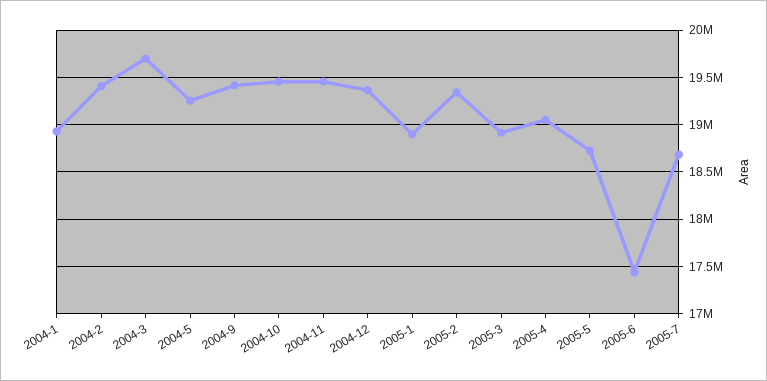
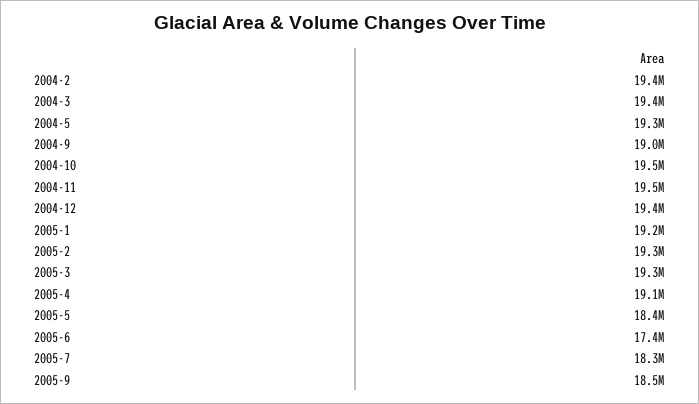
2004-1: 18900000 -> none
2004-3: 19700000 -> 19400000
2004-9: 19400000 -> 19000000
2005-1: 18900000 -> 19200000
2005-3: 18900000 -> 19300000
2005-5: 18700000 -> 18400000
2005-7: 18700000 -> 18300000
2005-9: none -> 18500000

